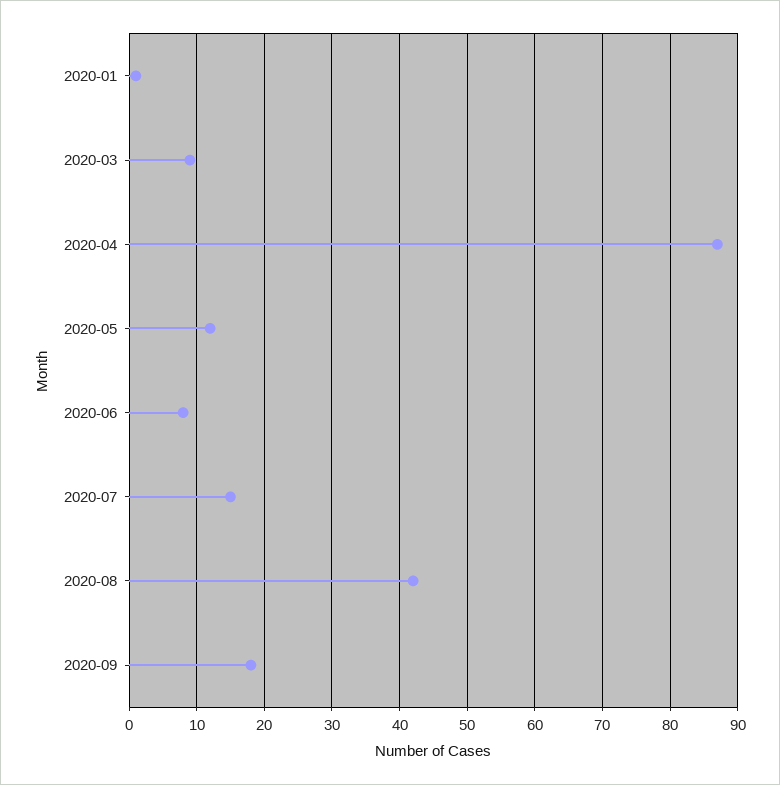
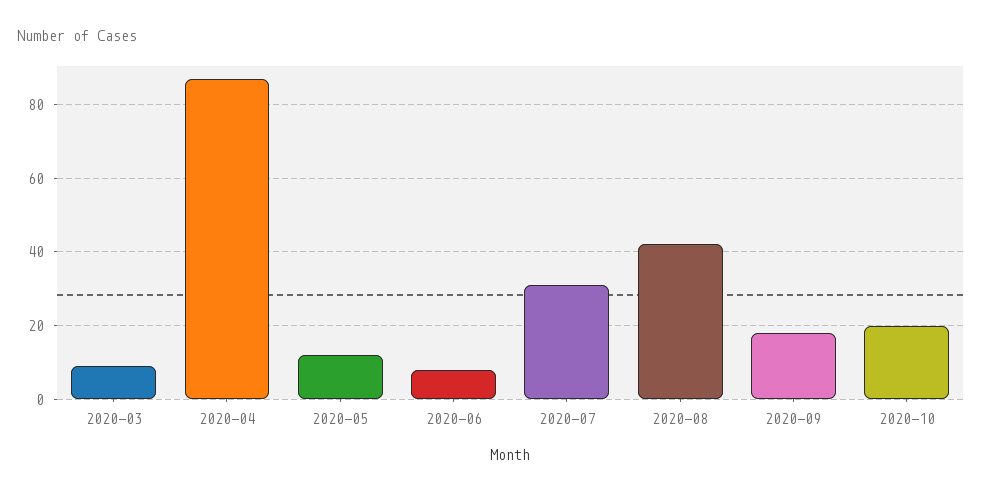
2020-01: 1 -> none
2020-07: 15 -> 30
2020-10: none -> 20

